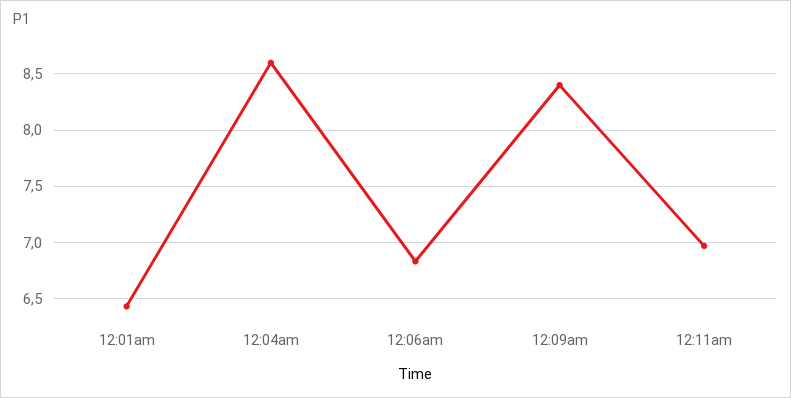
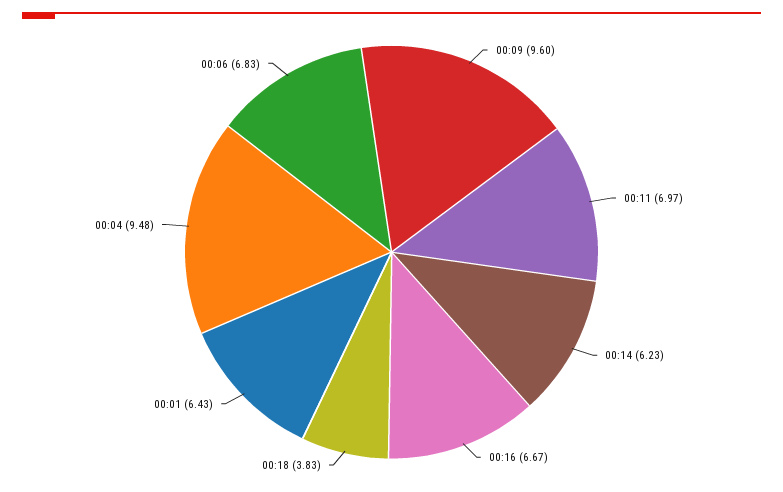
12:04am: 8.6 -> 9.48
12:09am: 8.4 -> 9.6
00:14: none -> 6.23
00:16: none -> 6.67
00:18: none -> 3.83

